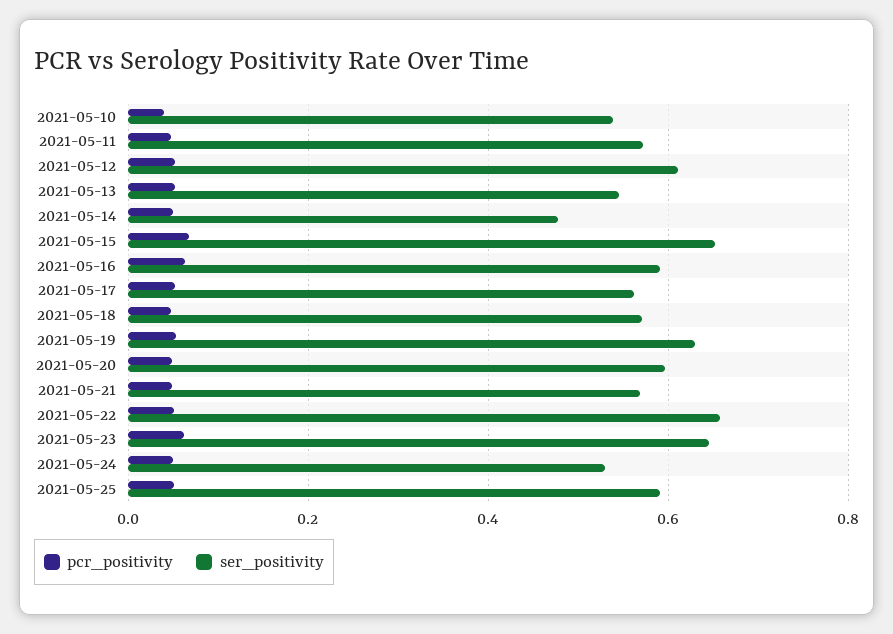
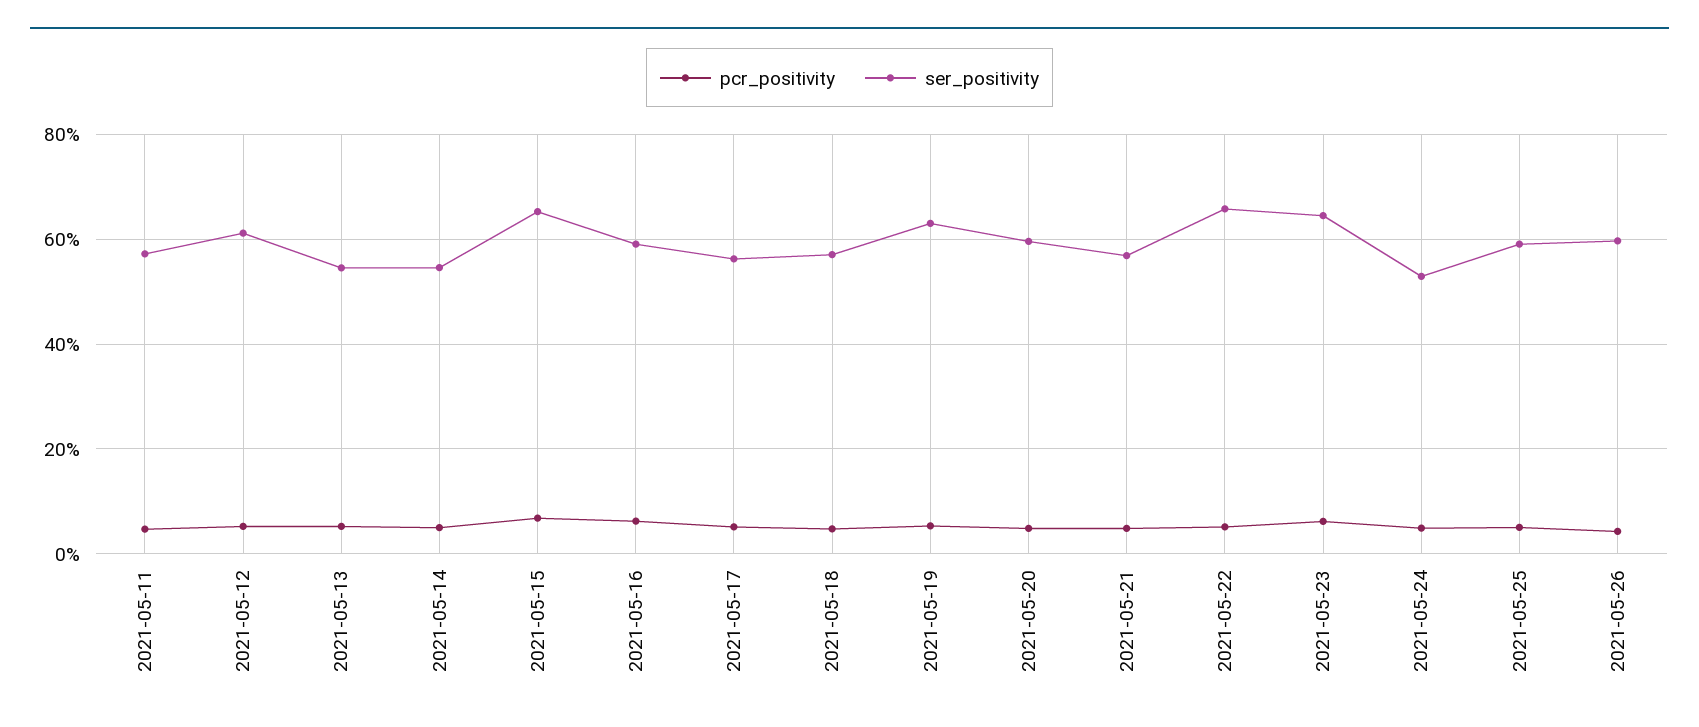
pcr_positivity, 2021-05-10: 0.04 -> none
ser_positivity, 2021-05-10: 0.54 -> none
ser_positivity, 2021-05-14: 0.48 -> 0.54
pcr_positivity, 2021-05-26: none -> 0.04
ser_positivity, 2021-05-26: none -> 0.6

